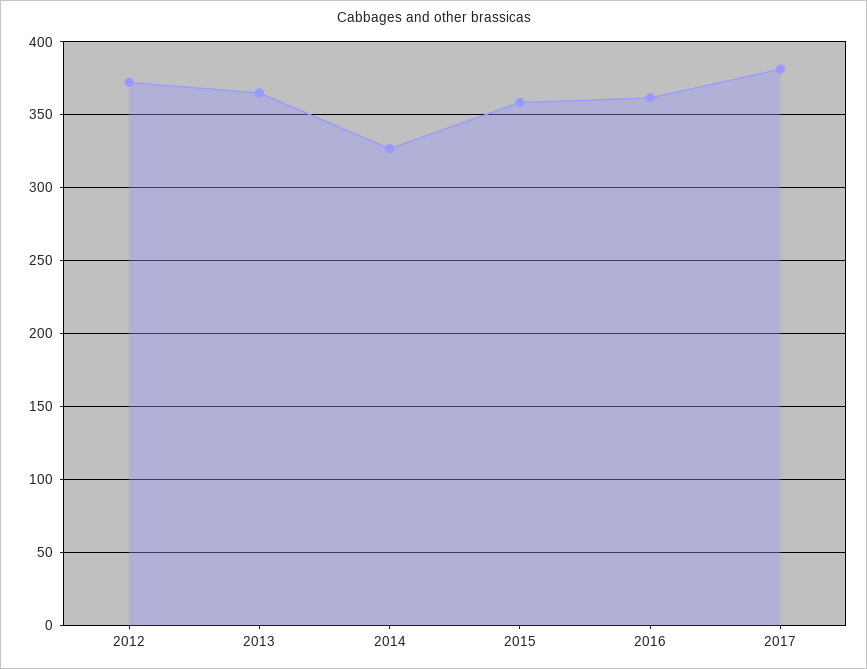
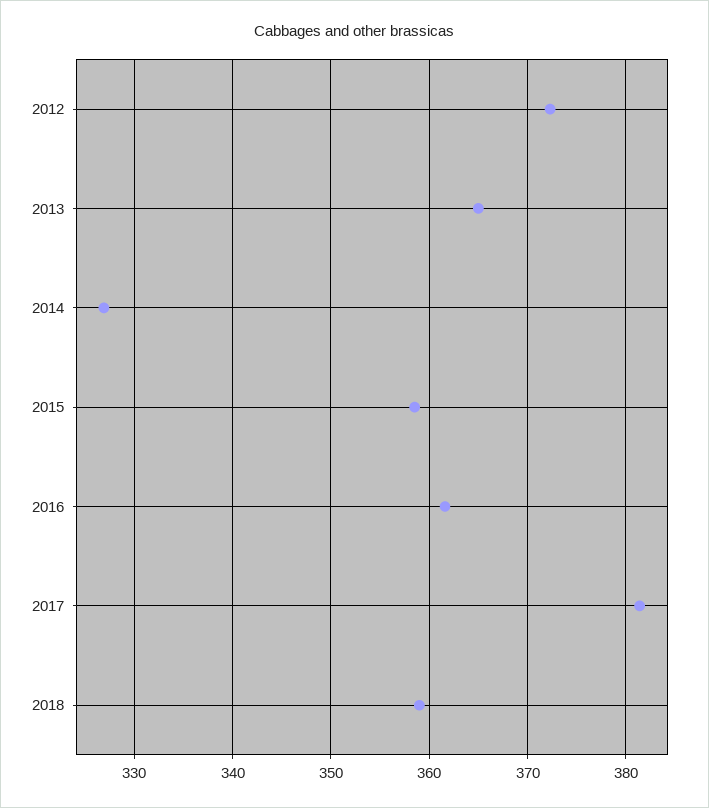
2018: none -> 359

